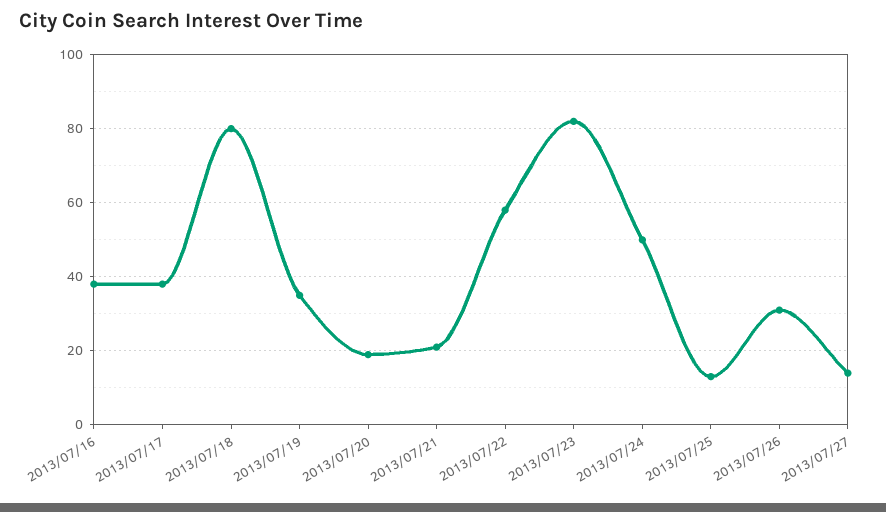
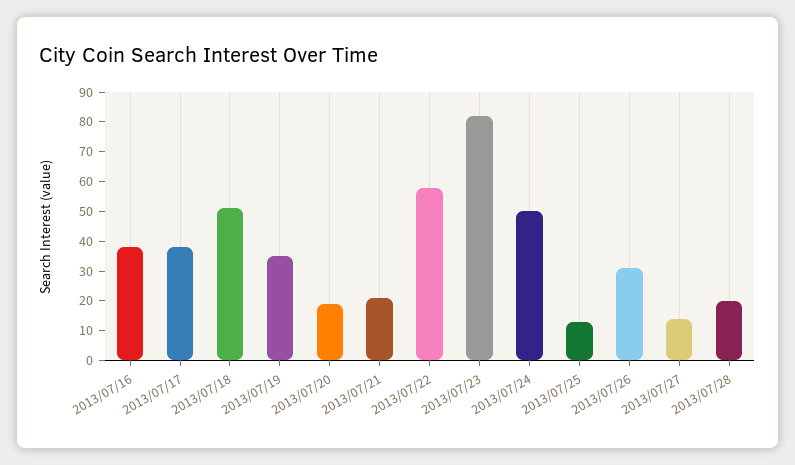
2013/07/18: 80 -> 50
2013/07/28: none -> 20

